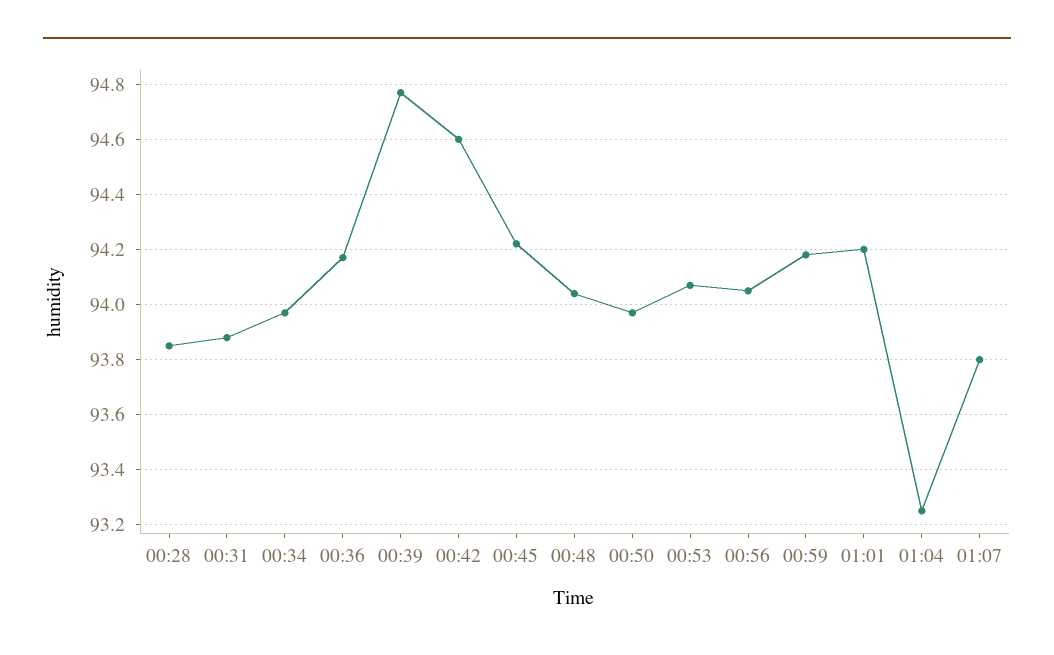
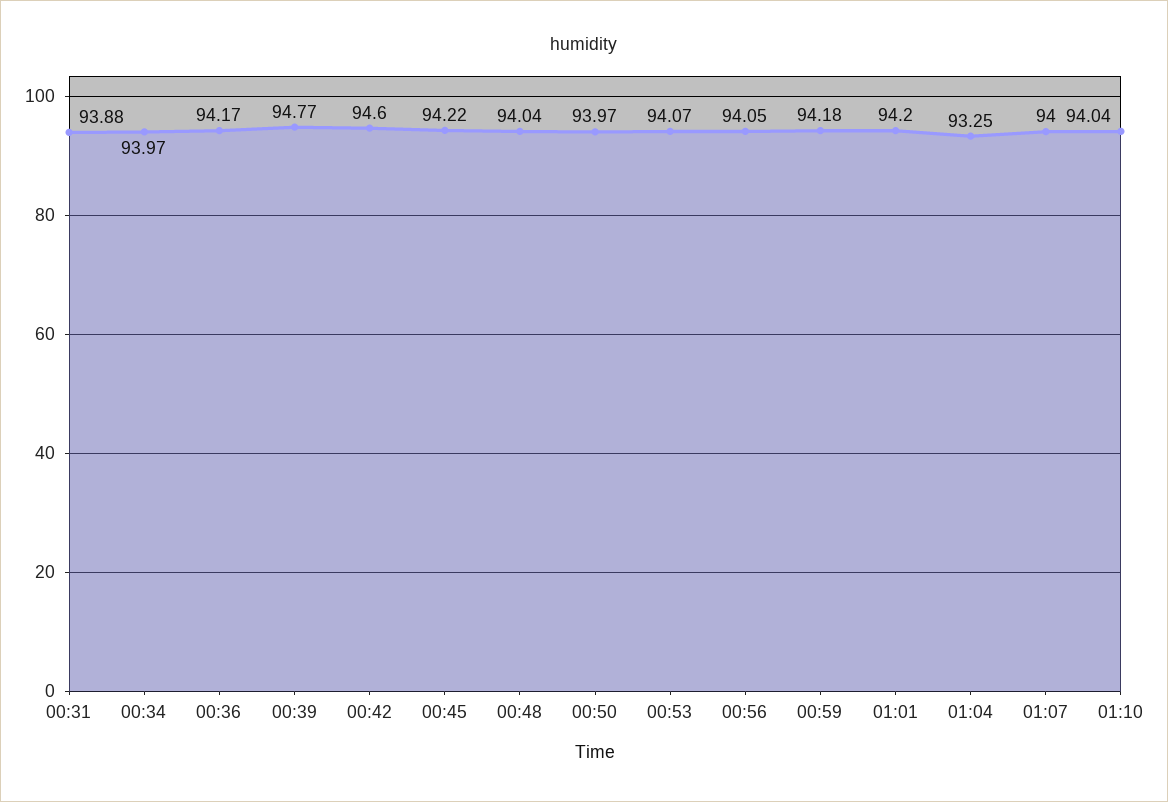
00:28: 93.85 -> none
01:07: 93.8 -> 94
01:10: none -> 94.04

